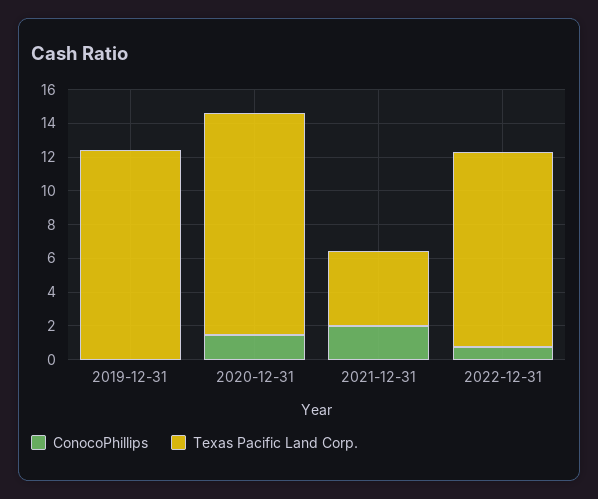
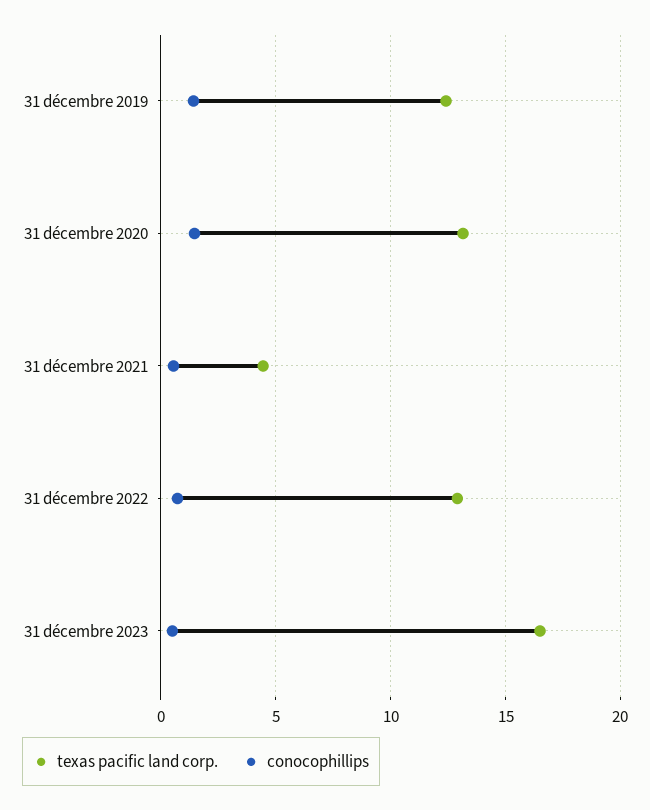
ConocoPhillips, 2019-12-31: 0 -> 1.5
ConocoPhillips, 2021-12-31: 2 -> 0.5
Texas Pacific Land Corp., 2022-12-31: 11.5 -> 13
Texas Pacific Land Corp., 31 décembre 2023: none -> 16.5
ConocoPhillips, 31 décembre 2023: none -> 0.5

